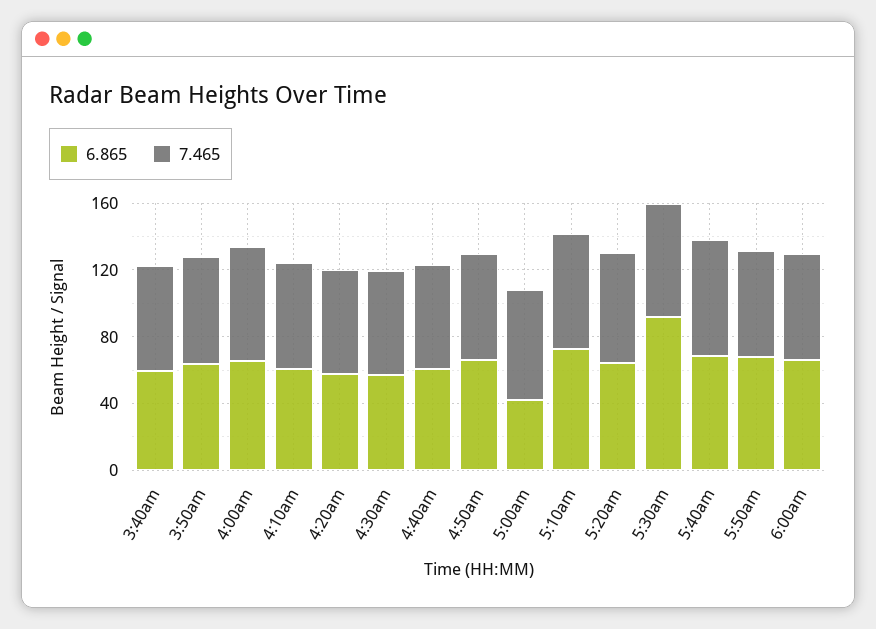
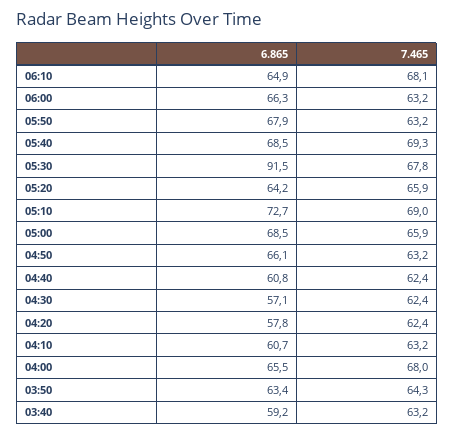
6.865, 5:00am: 40 -> 68.5
6.865, 06:10: none -> 64.9
7.465, 06:10: none -> 68.1

